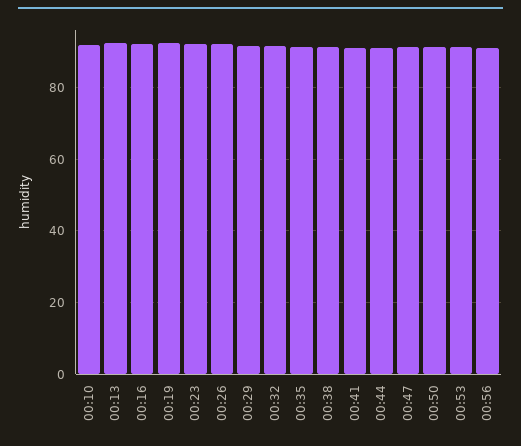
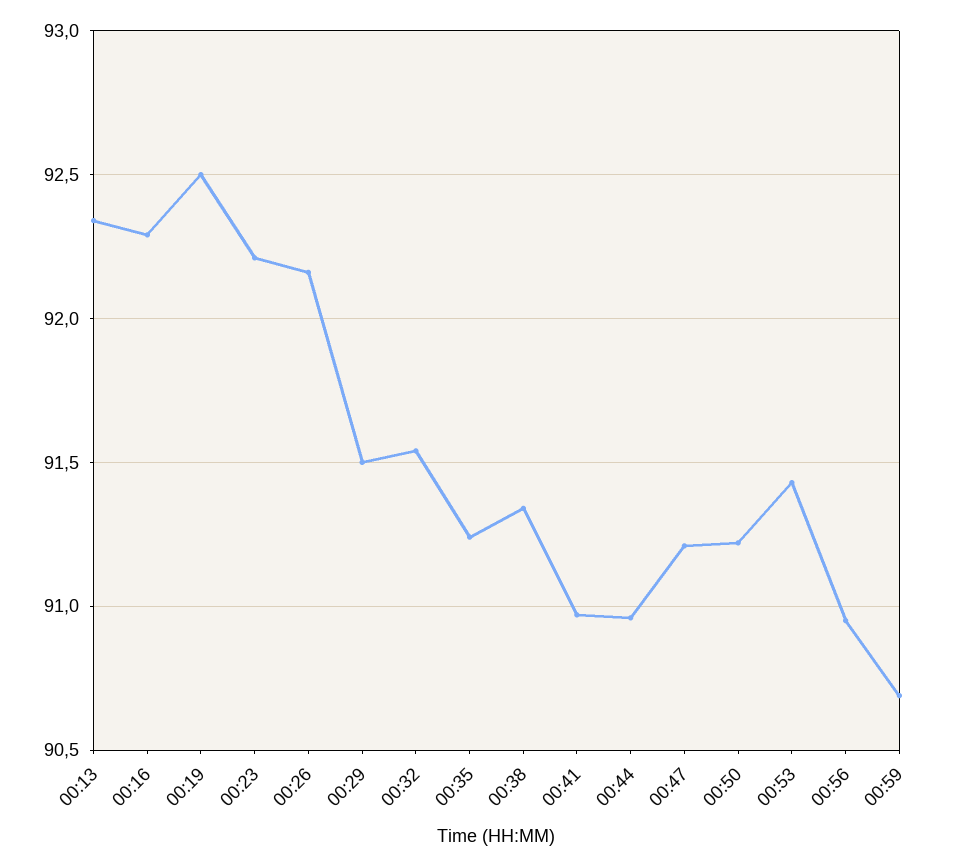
00:10: 92 -> none
00:59: none -> 90.7

